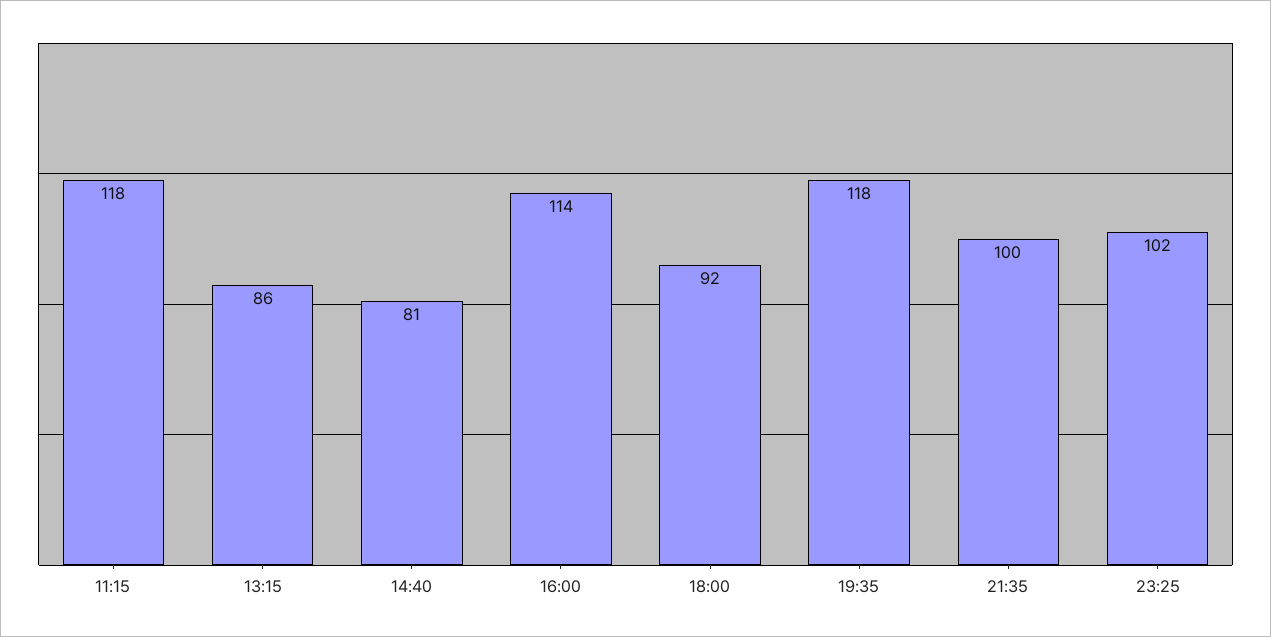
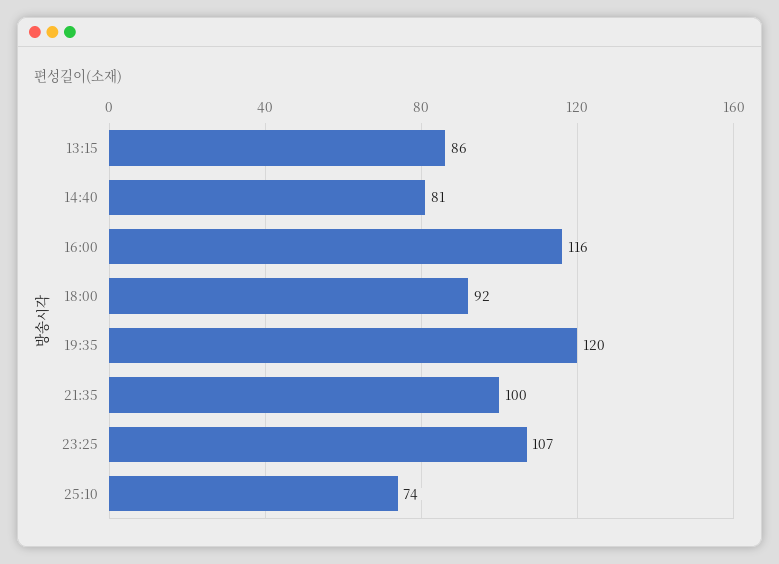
11:15: 118 -> none
16:00: 114 -> 116
19:35: 118 -> 120
23:25: 102 -> 107
25:10: none -> 74

